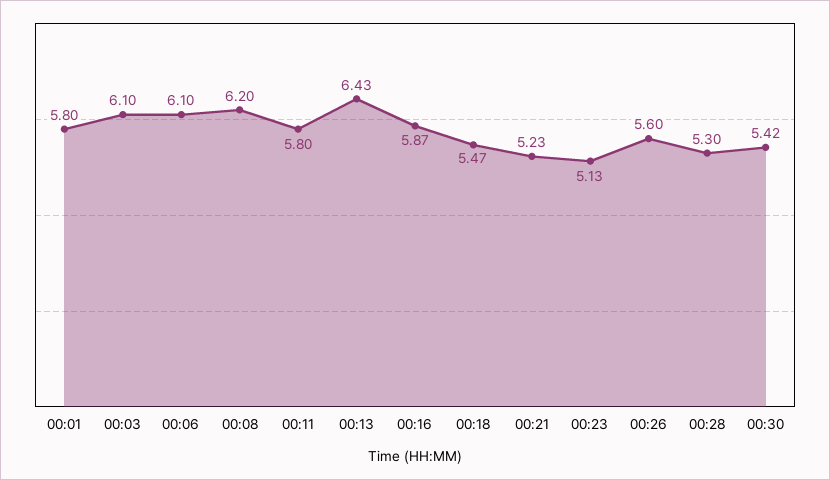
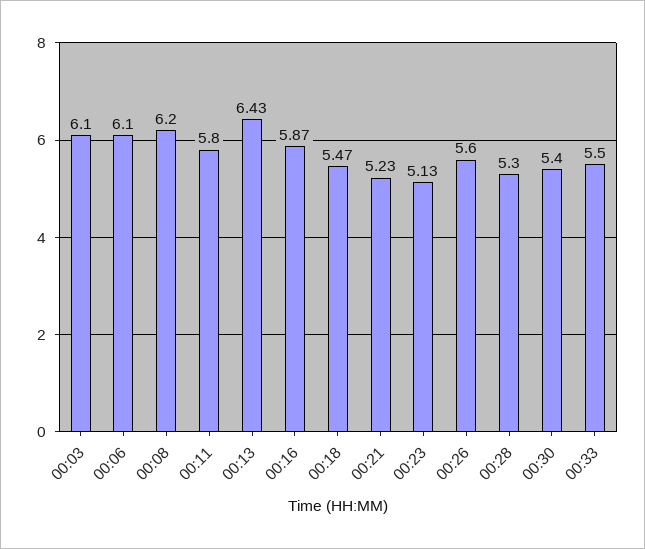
00:01: 5.8 -> none
00:30: 5.42 -> 5.4
00:33: none -> 5.5

